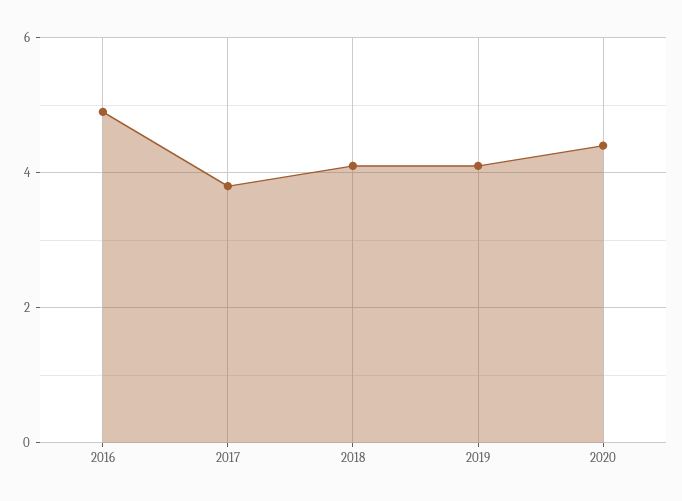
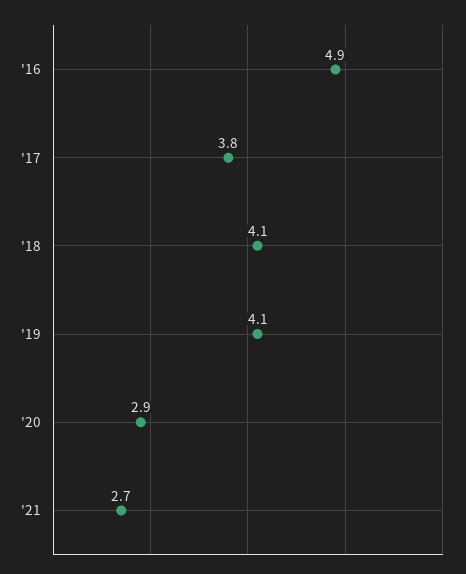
2020: 4.5 -> 2.9
'21: none -> 2.7

